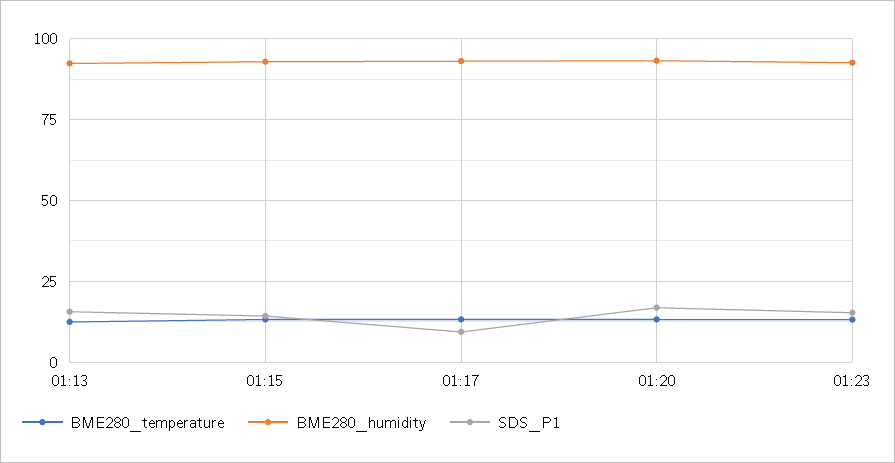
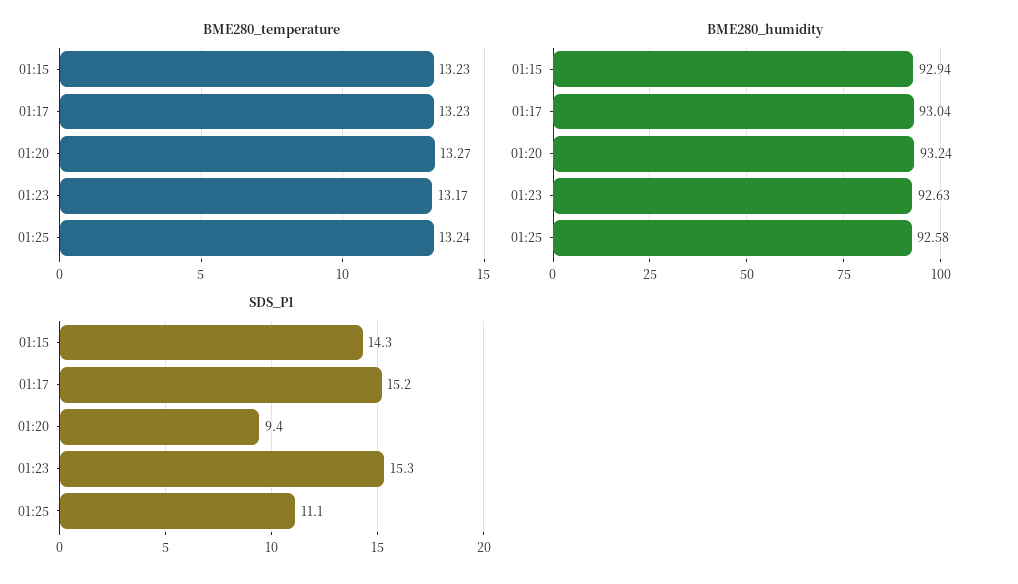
BME280_temperature, 01:13: 12.5 -> none
BME280_humidity, 01:13: 92.5 -> none
SDS_P1, 01:13: 15 -> none
SDS_P1, 01:17: 10 -> 15.2
SDS_P1, 01:20: 17.5 -> 9.4
BME280_temperature, 01:25: none -> 13.24
BME280_humidity, 01:25: none -> 92.58
SDS_P1, 01:25: none -> 11.1

